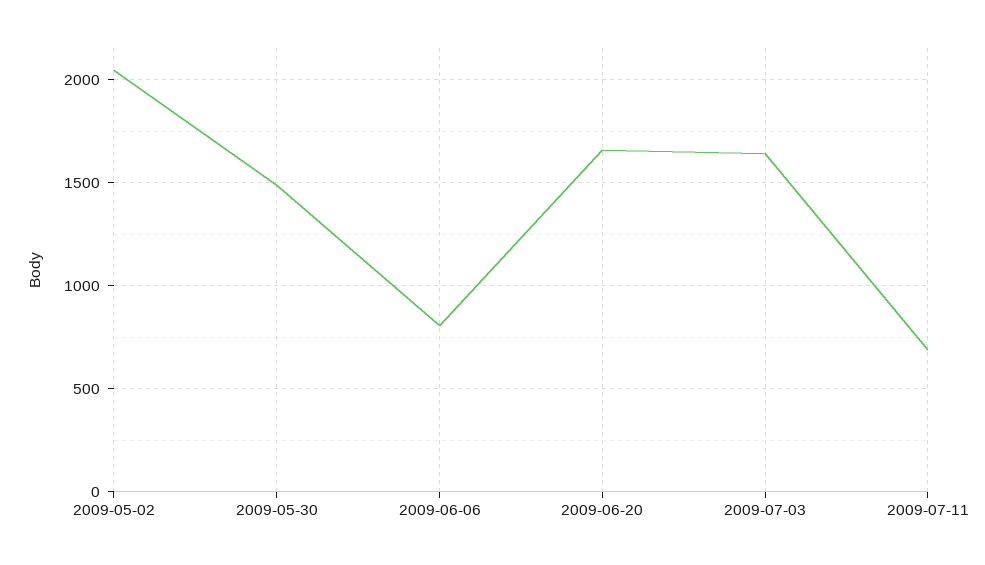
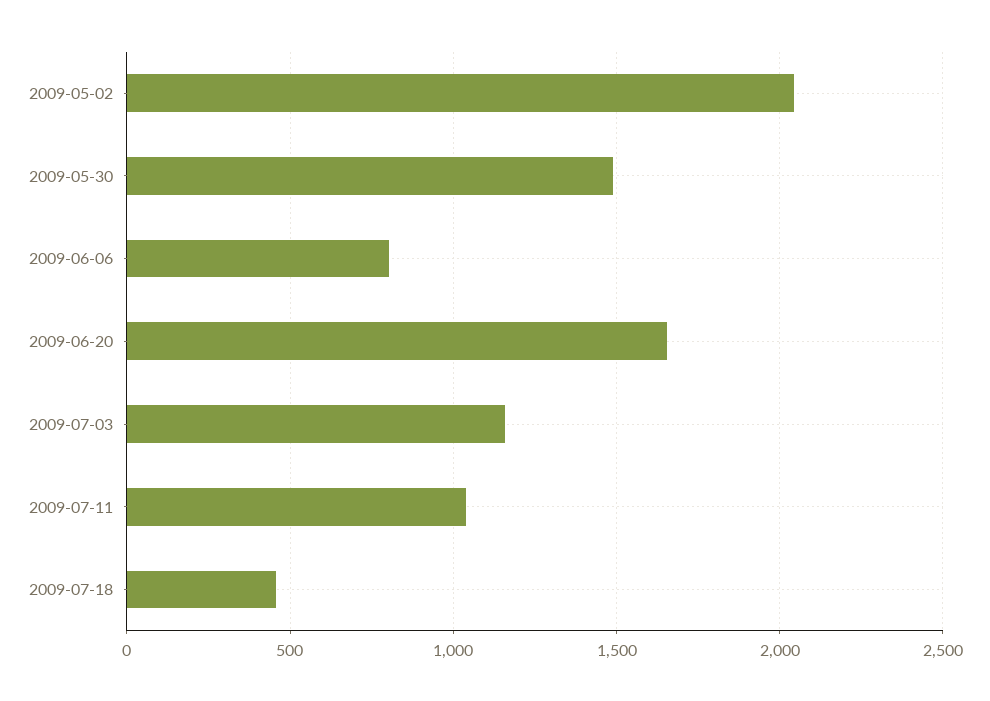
2009-07-03: 1650 -> 1150
2009-07-11: 700 -> 1050
2009-07-18: none -> 450

